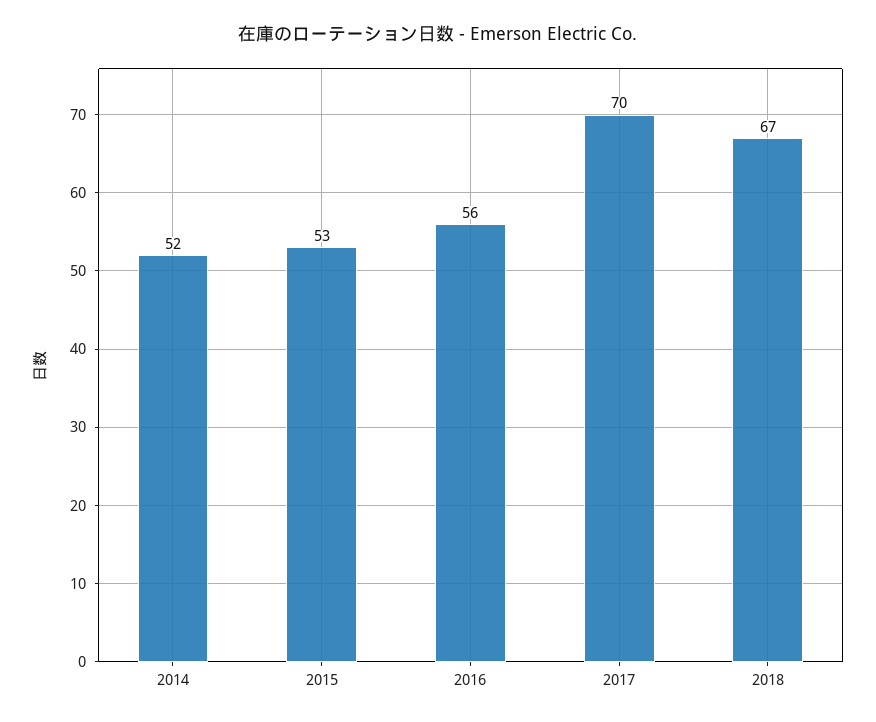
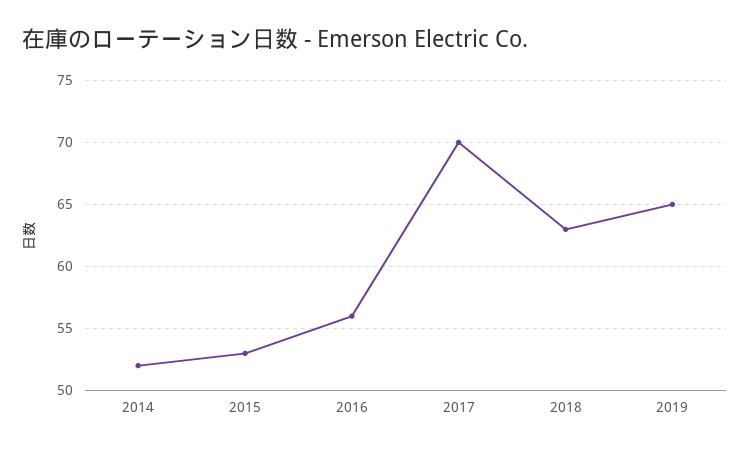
2018: 67 -> 63
2019: none -> 65

